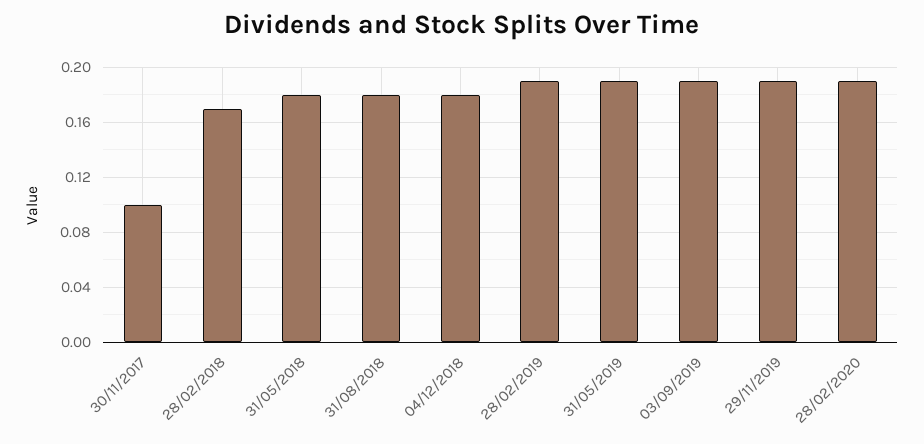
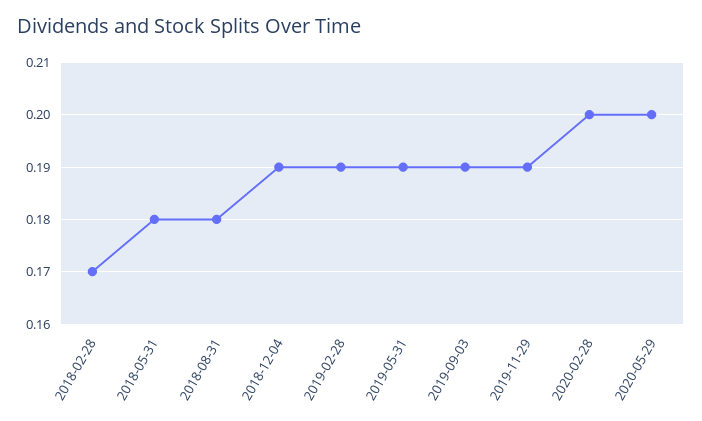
30/11/2017: 0.1 -> none
04/12/2018: 0.18 -> 0.19
28/02/2020: 0.19 -> 0.2
2020-05-29: none -> 0.2

